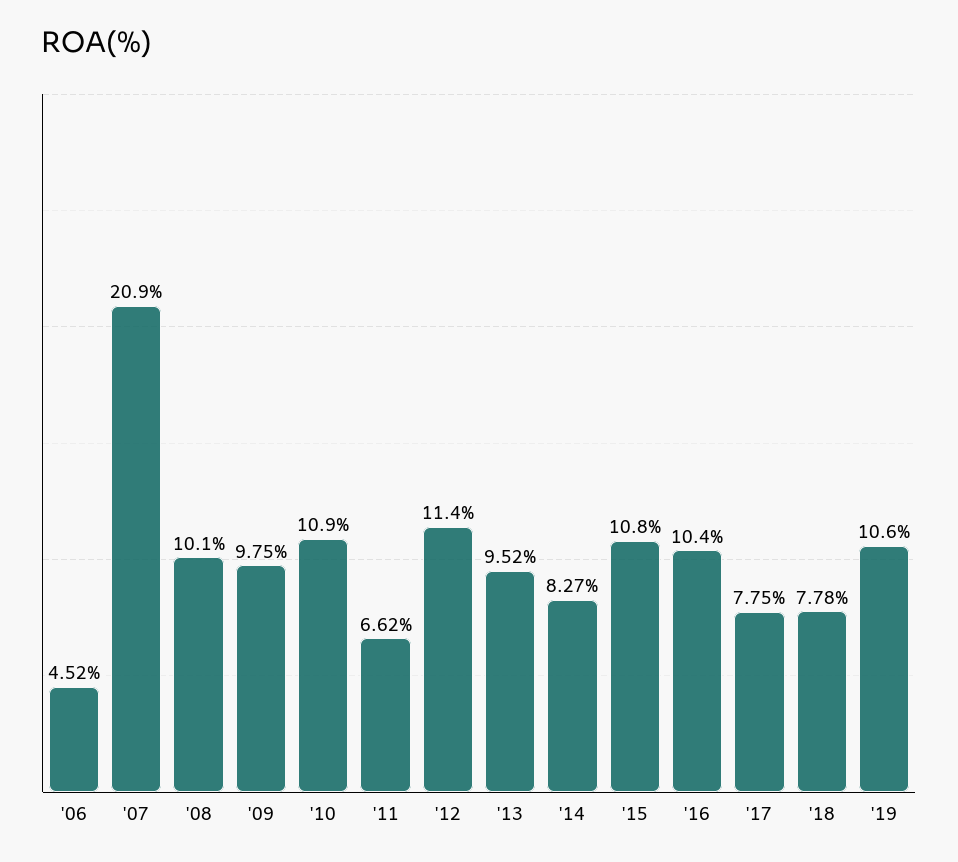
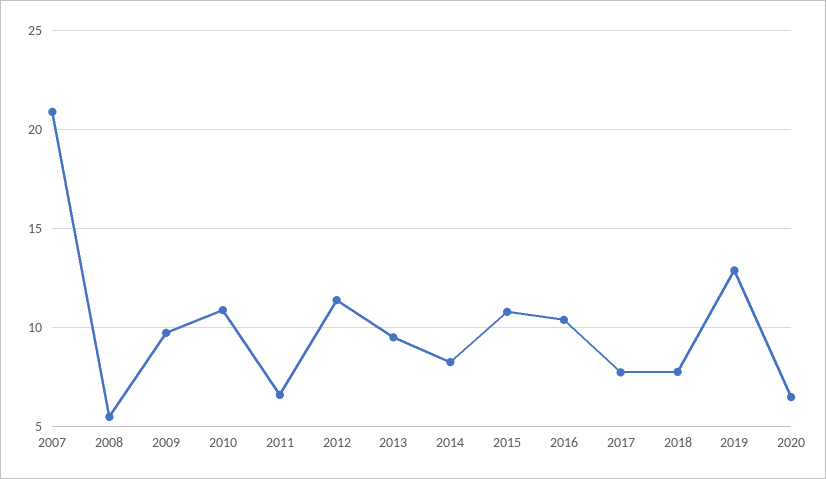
'06: 4.52 -> none
'08: 10.1 -> 5.5
'19: 10.6 -> 13
2020: none -> 6.5

